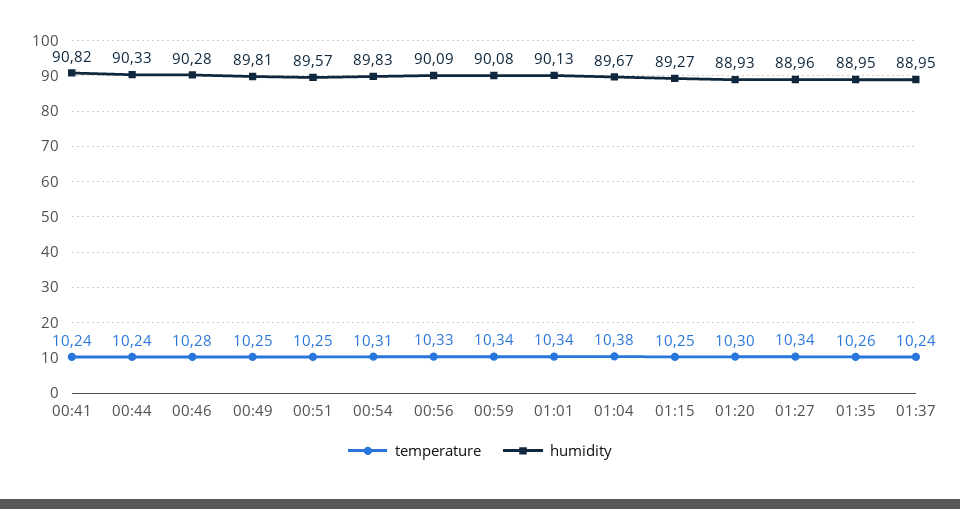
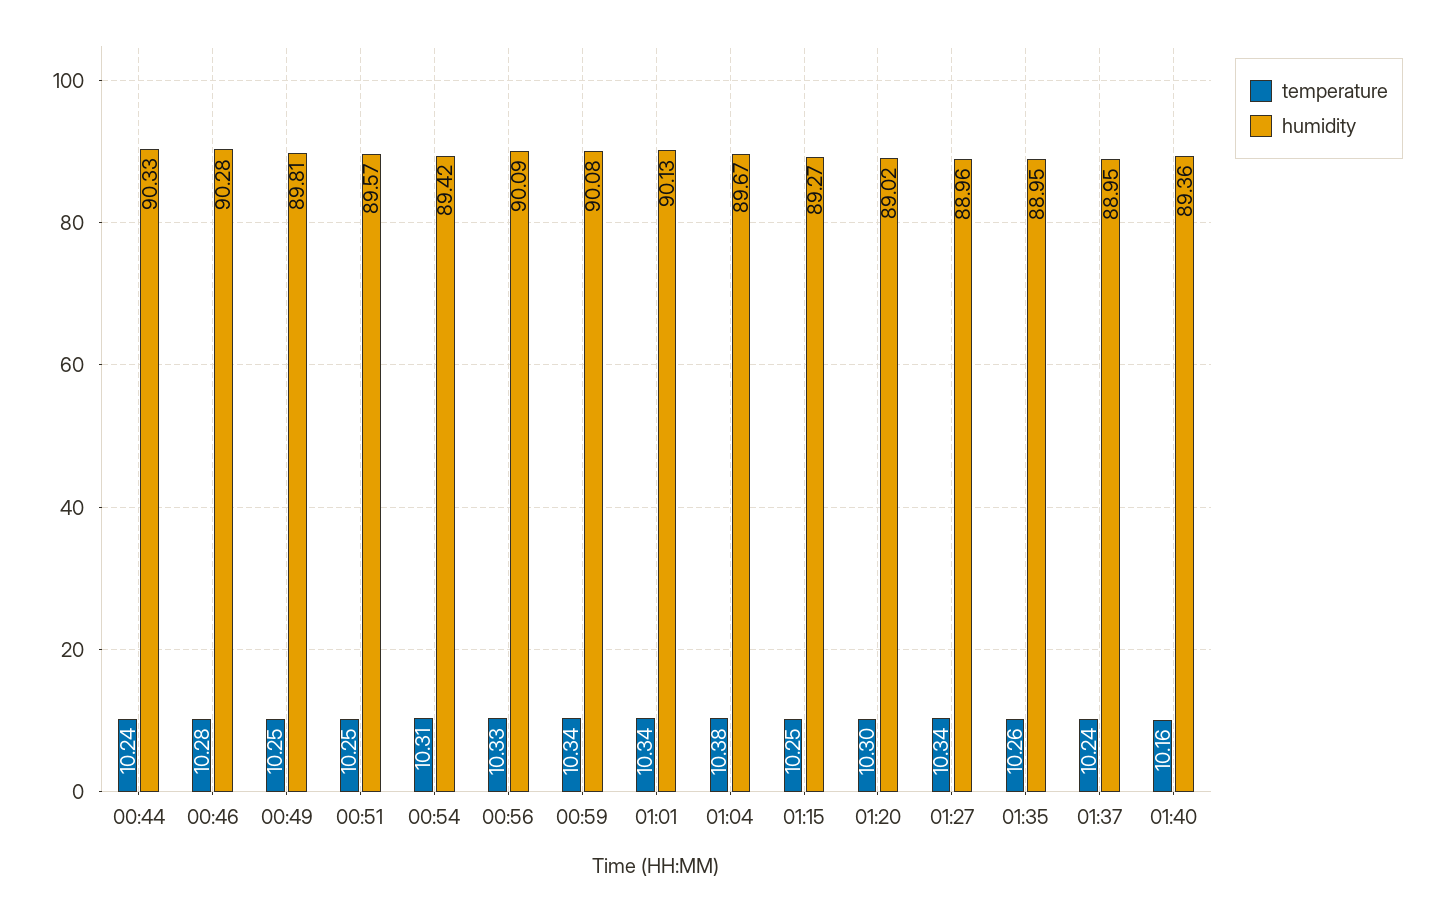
temperature, 00:41: 10.24 -> none
humidity, 00:41: 90.82 -> none
humidity, 00:54: 89.83 -> 89.42
humidity, 01:20: 88.93 -> 89.02
temperature, 01:40: none -> 10.16
humidity, 01:40: none -> 89.36

